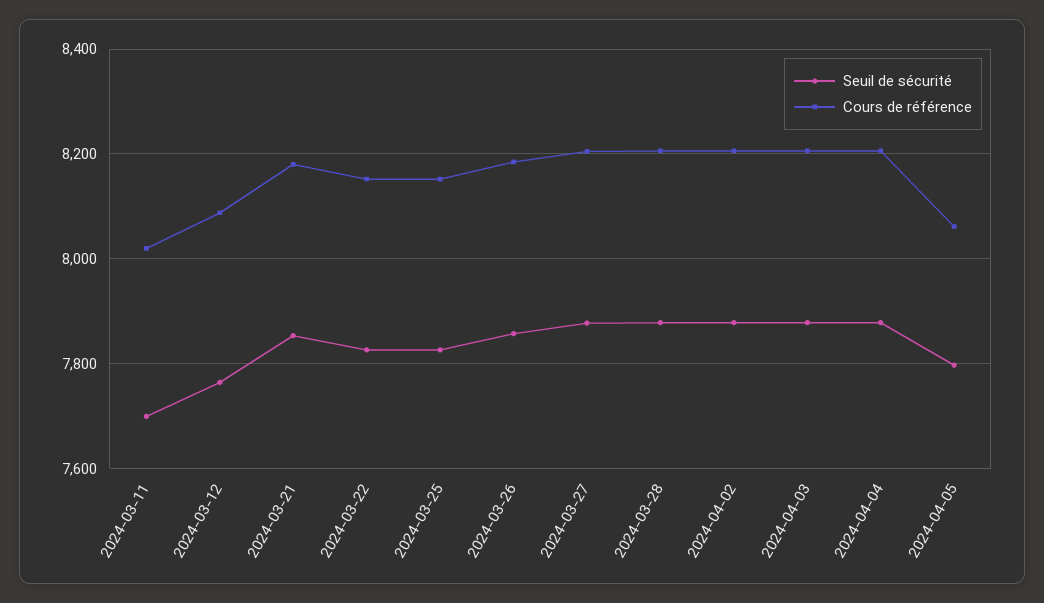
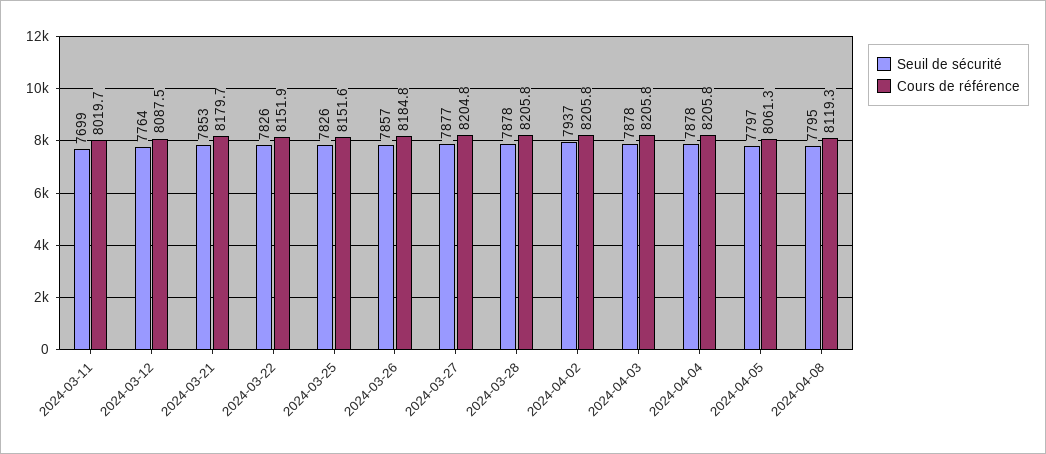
Seuil de sécurité, 2024-04-02: 7880 -> 7937
Seuil de sécurité, 2024-04-08: none -> 7795
Cours de référence, 2024-04-08: none -> 8119.3

